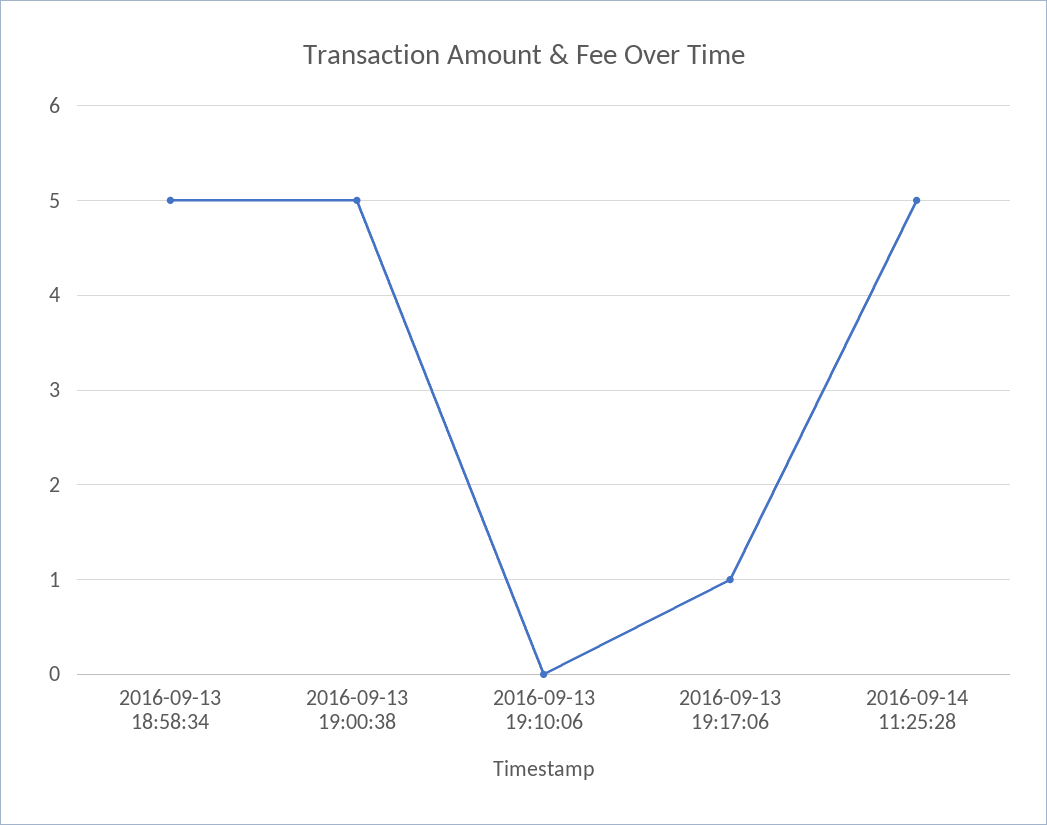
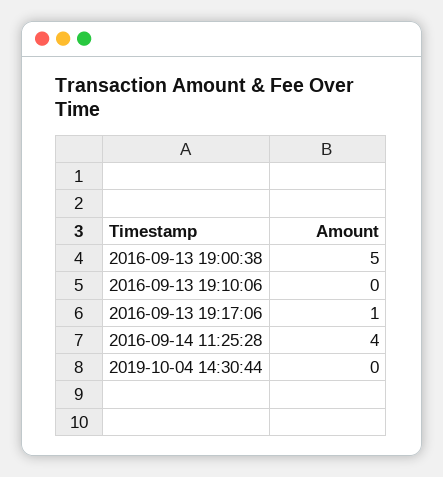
2016-09-13 18:58:34: 5 -> none
2016-09-14 11:25:28: 5 -> 4
2019-10-04 14:30:44: none -> 0

